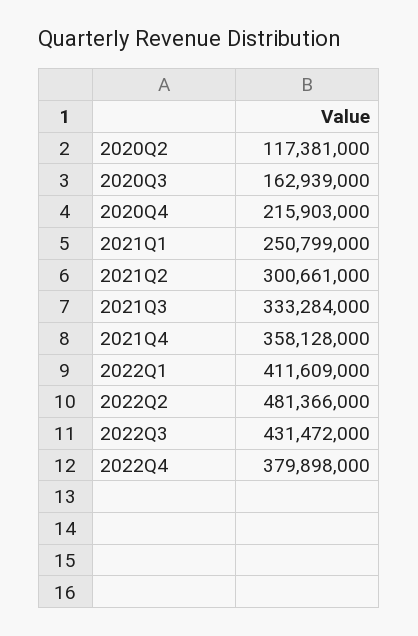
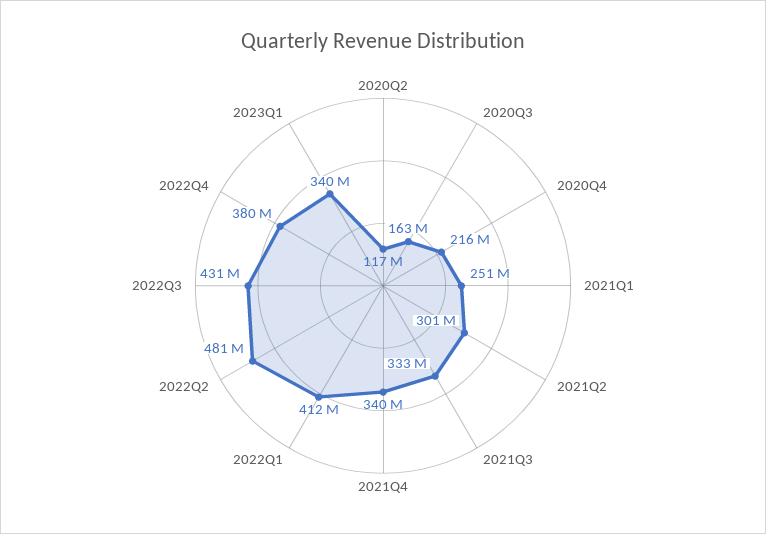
2021Q4: 358128000 -> 340000000
2023Q1: none -> 340000000

